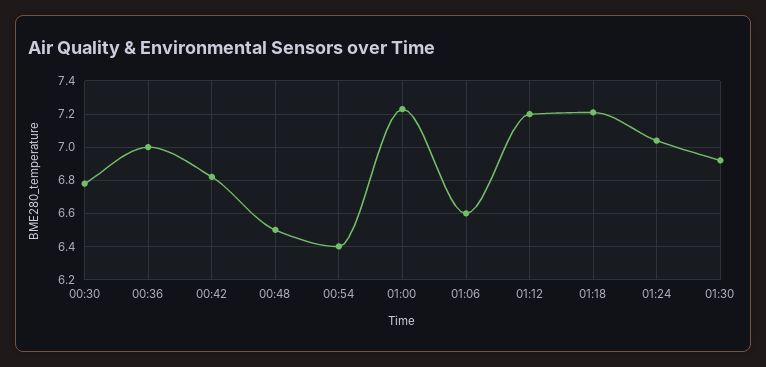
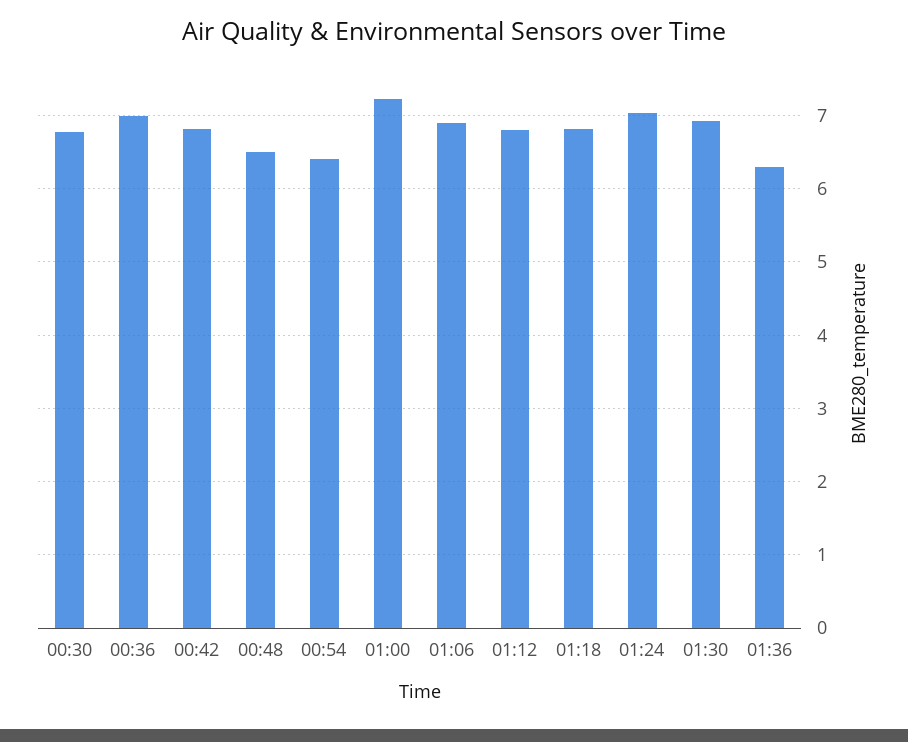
01:06: 6.6 -> 6.9
01:12: 7.2 -> 6.8
01:18: 7.2 -> 6.8
01:36: none -> 6.3

